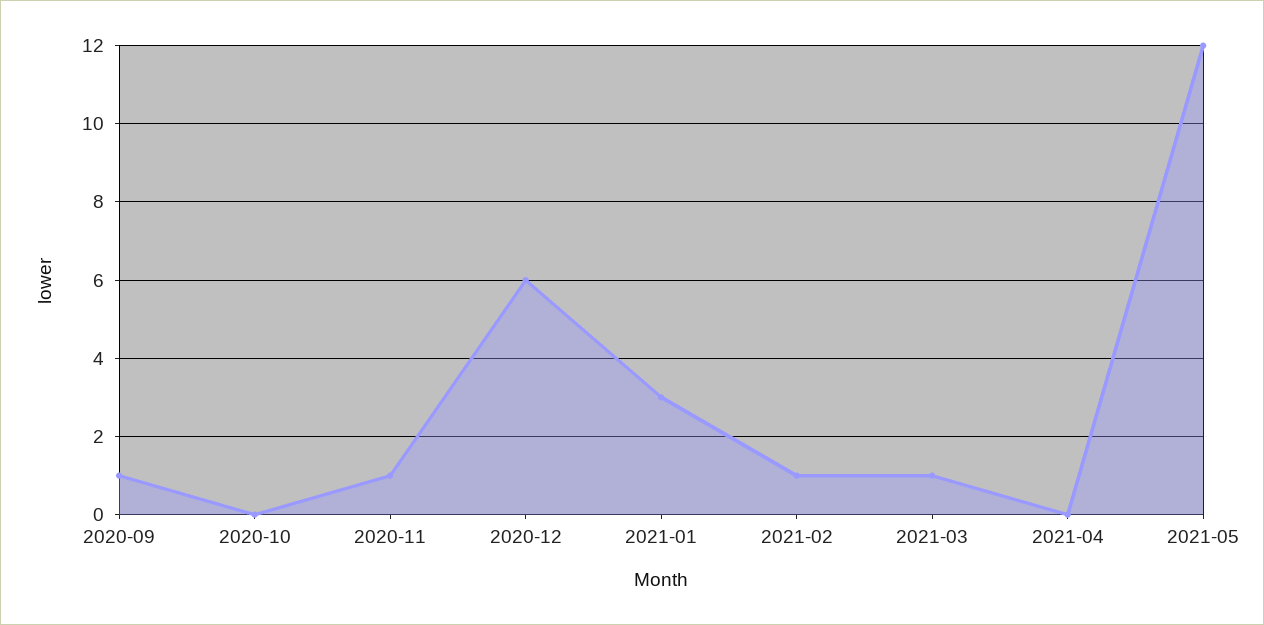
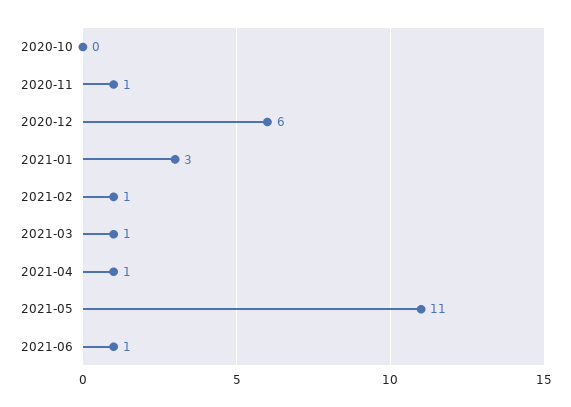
2020-09: 1 -> none
2021-04: 0 -> 1
2021-05: 12 -> 11
2021-06: none -> 1

